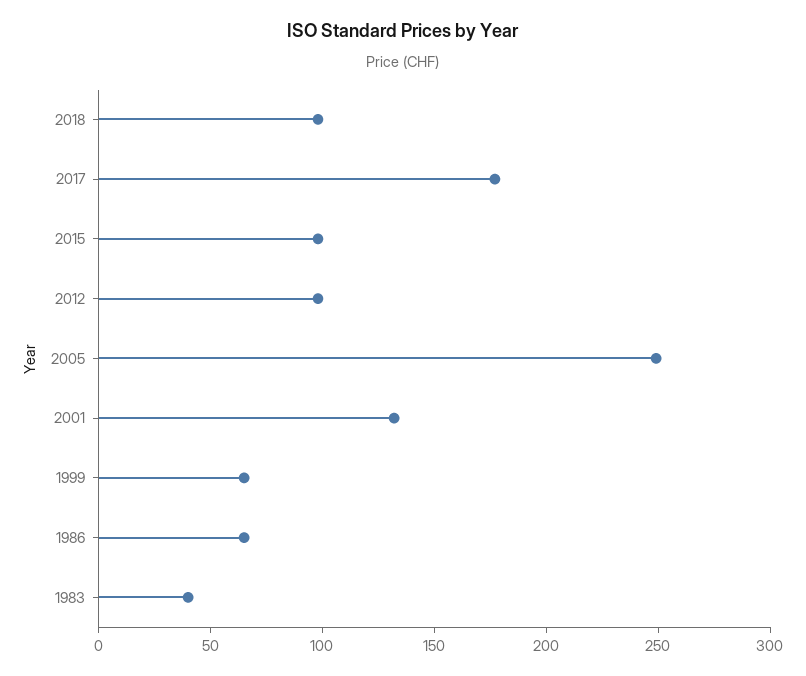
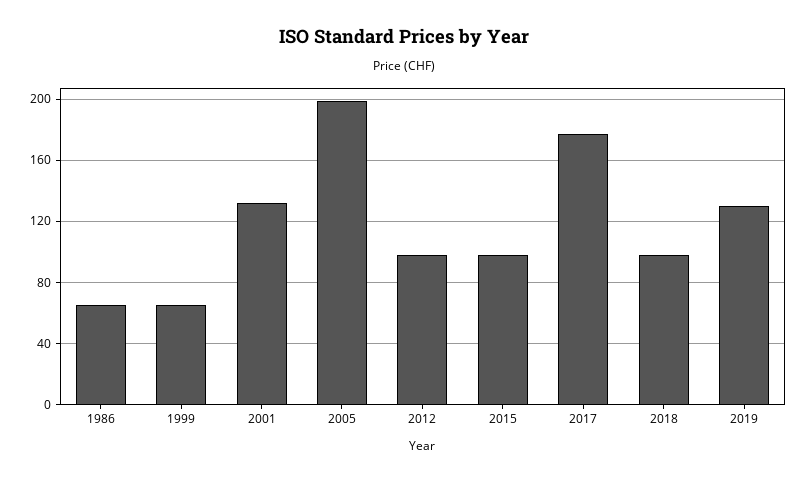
2005: 250 -> 200
1983: 40 -> none
2019: none -> 130

